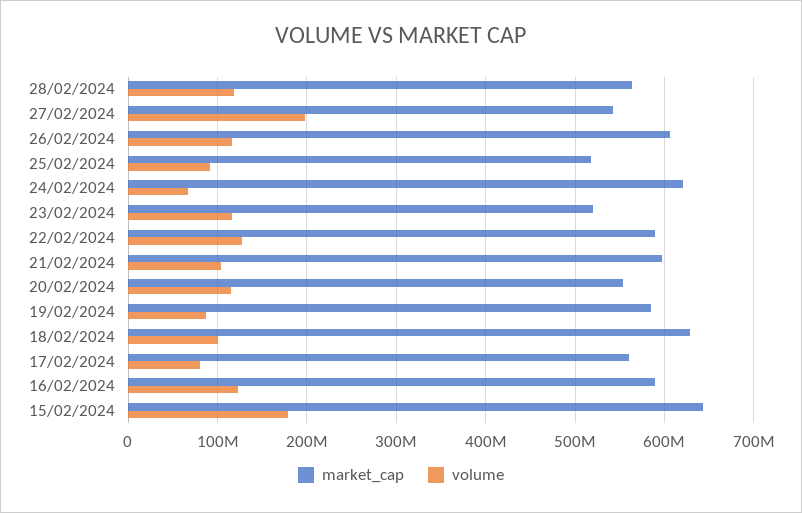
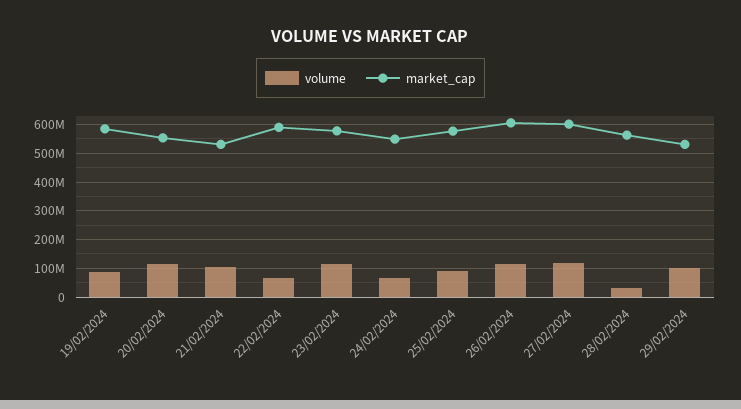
volume, 28/02/2024: 120000000 -> 25000000
market_cap, 27/02/2024: 540000000 -> 600000000
volume, 27/02/2024: 200000000 -> 125000000
market_cap, 25/02/2024: 520000000 -> 575000000
market_cap, 24/02/2024: 620000000 -> 550000000
market_cap, 23/02/2024: 520000000 -> 575000000
volume, 22/02/2024: 130000000 -> 75000000
market_cap, 21/02/2024: 600000000 -> 525000000
market_cap, 18/02/2024: 630000000 -> none
volume, 18/02/2024: 100000000 -> none
market_cap, 17/02/2024: 560000000 -> none
volume, 17/02/2024: 80000000 -> none
market_cap, 16/02/2024: 590000000 -> none
volume, 16/02/2024: 120000000 -> none
market_cap, 15/02/2024: 640000000 -> none
volume, 15/02/2024: 180000000 -> none
volume, 29/02/2024: none -> 100000000
market_cap, 29/02/2024: none -> 525000000

